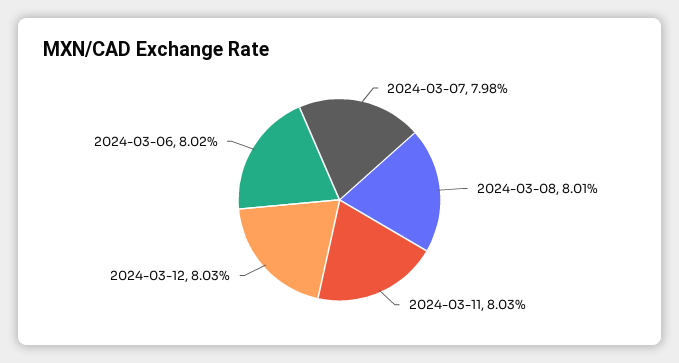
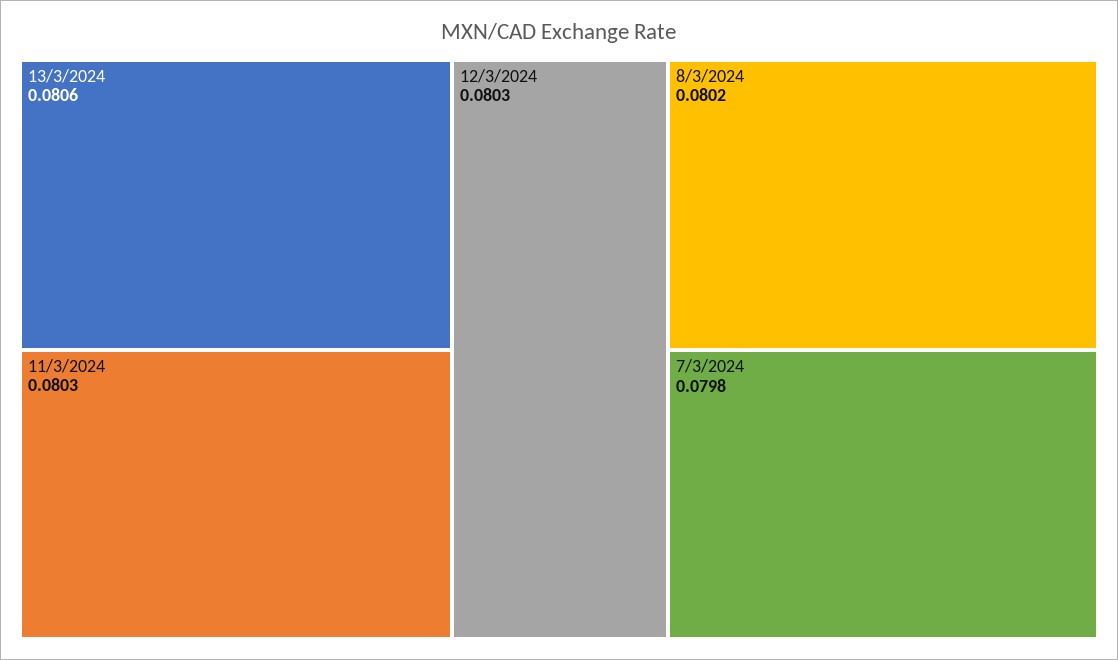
2024-03-08: 0.0801 -> 0.0802
2024-03-06: 0.0802 -> none
13/3/2024: none -> 0.0806

